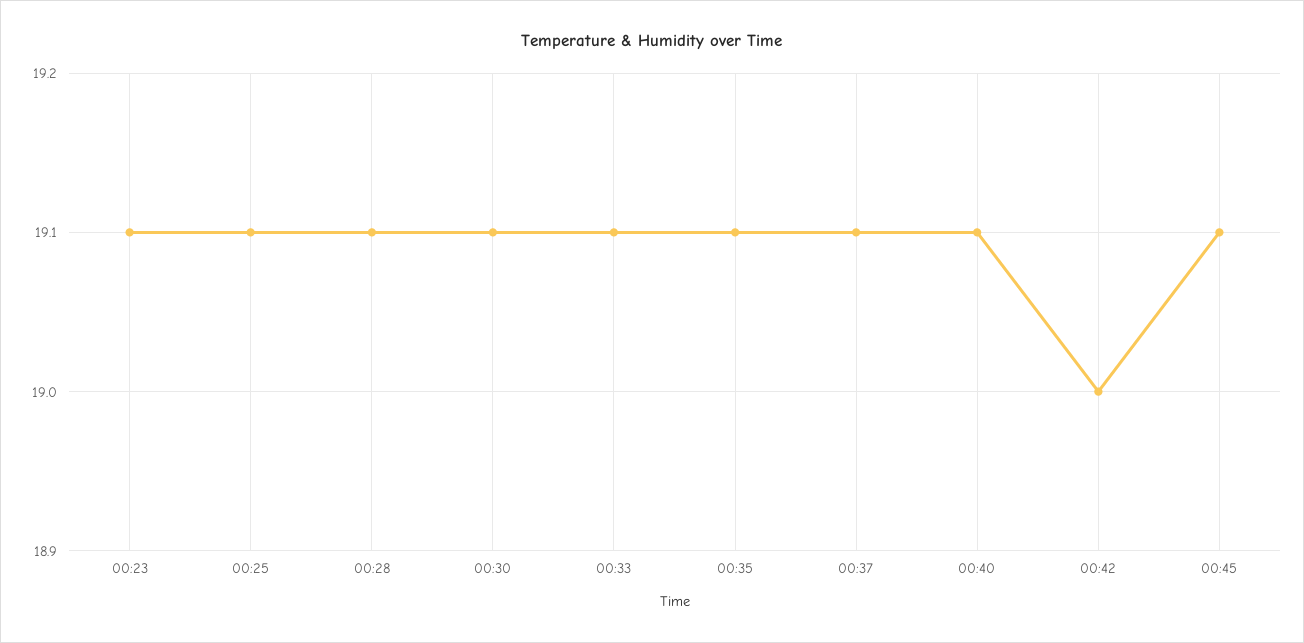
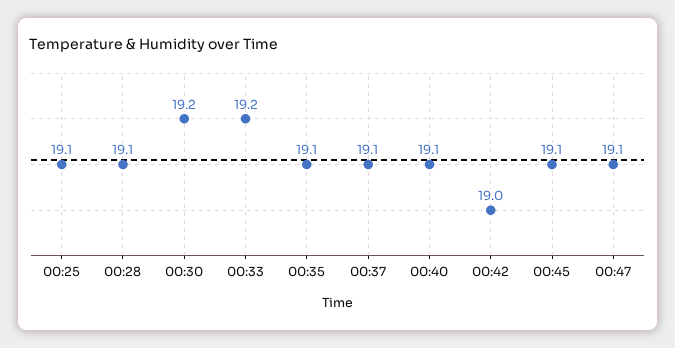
00:23: 19.1 -> none
00:30: 19.1 -> 19.2
00:33: 19.1 -> 19.2
00:47: none -> 19.1

